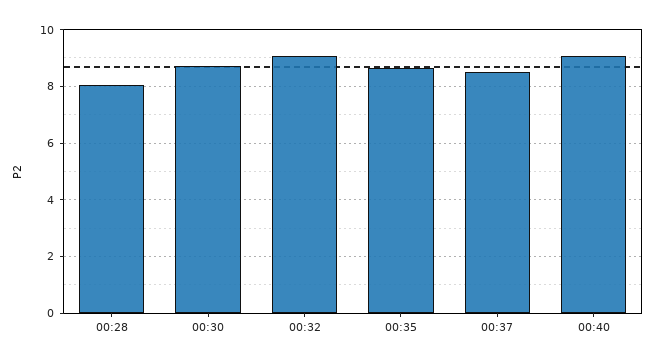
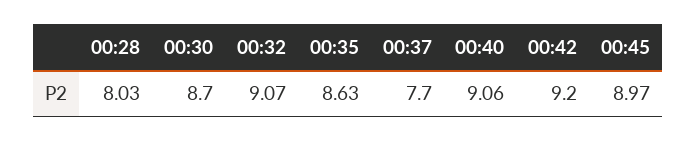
00:37: 8.5 -> 7.7
00:42: none -> 9.2
00:45: none -> 8.97

